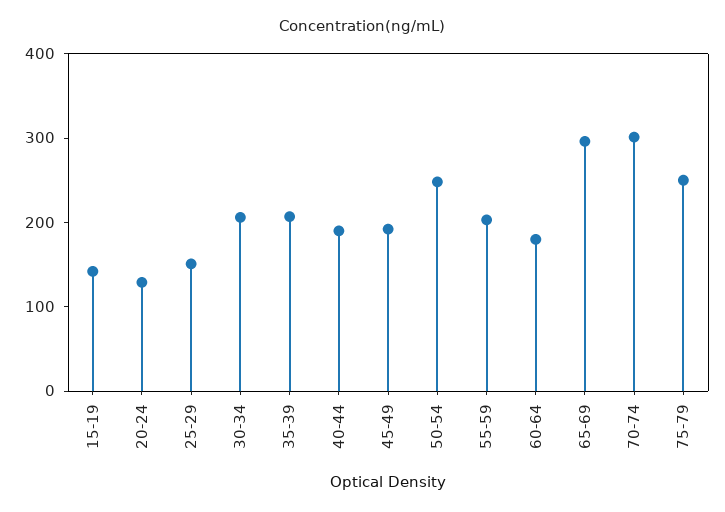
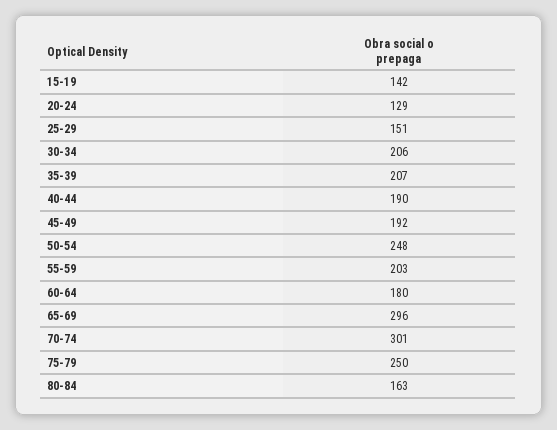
80-84: none -> 163

